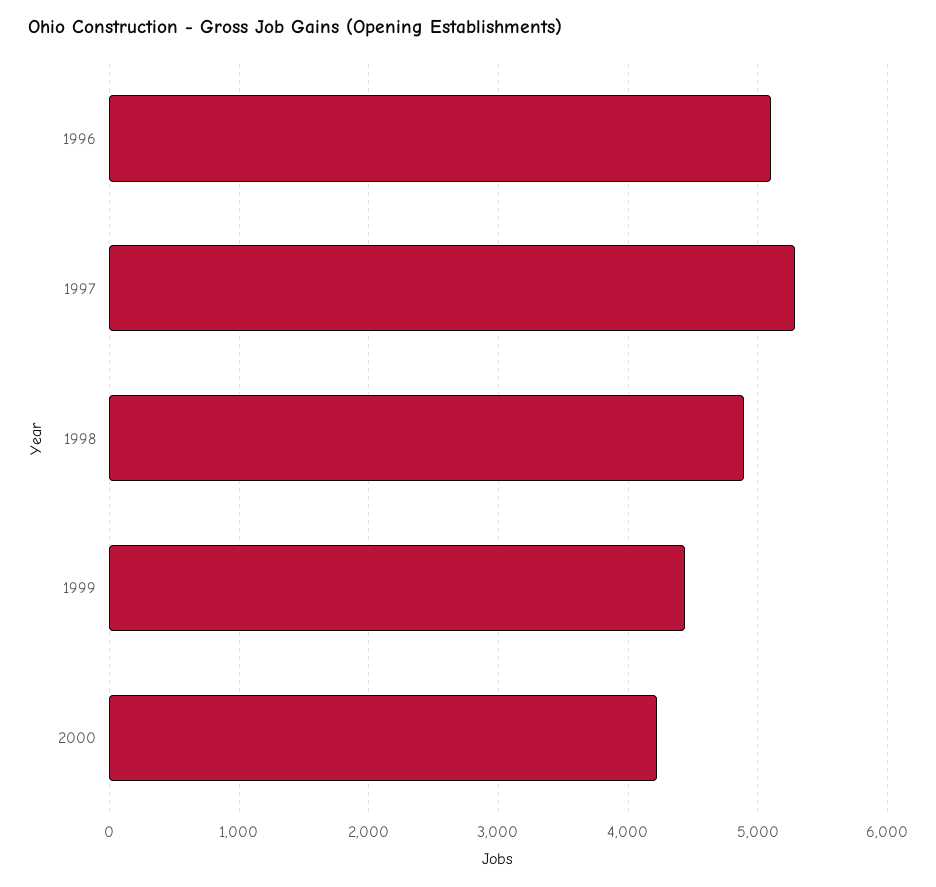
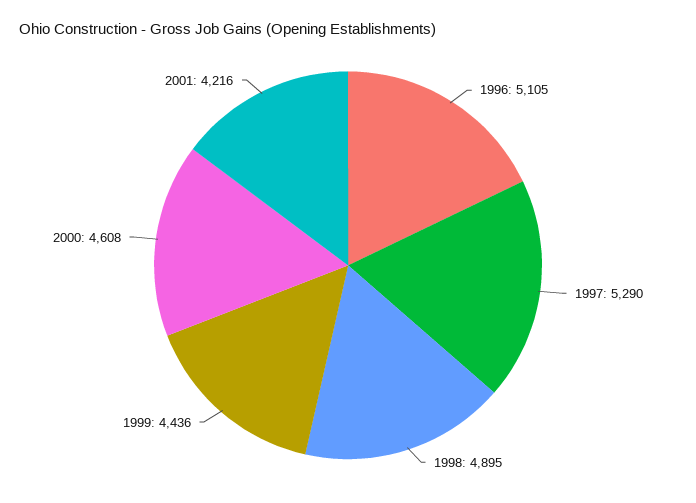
2000: 4200 -> 4608
2001: none -> 4216

